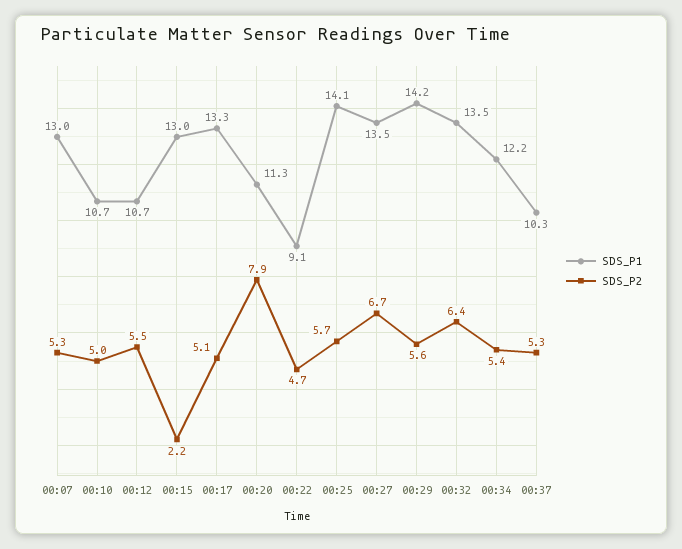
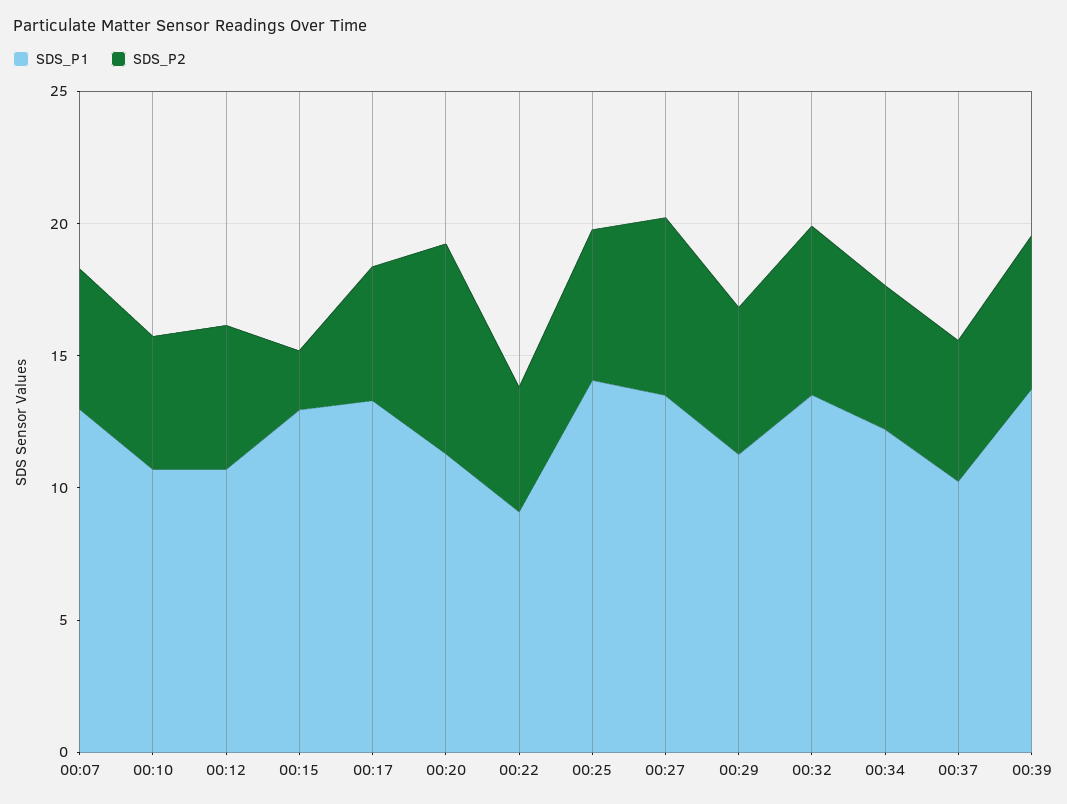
SDS_P1, 00:29: 14.2 -> 11
SDS_P1, 00:39: none -> 14
SDS_P2, 00:39: none -> 6

